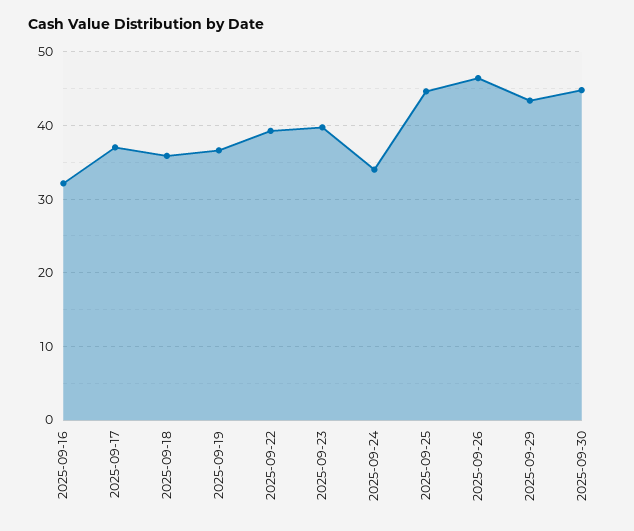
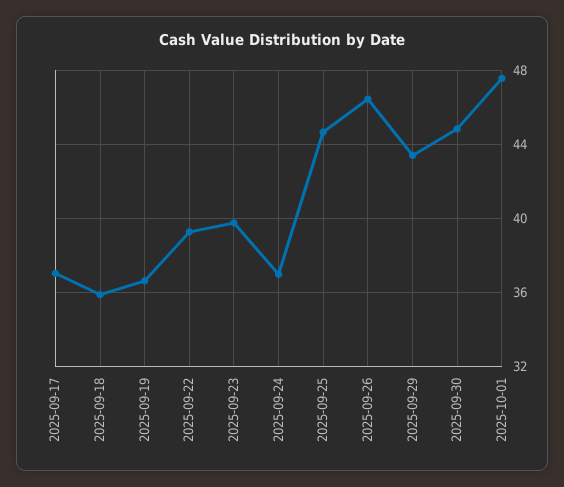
2025-09-16: 32 -> none
2025-09-24: 34 -> 37
2025-10-01: none -> 47.5

